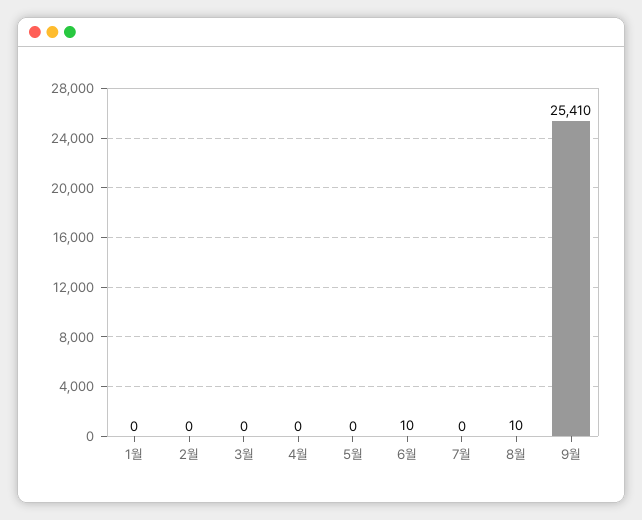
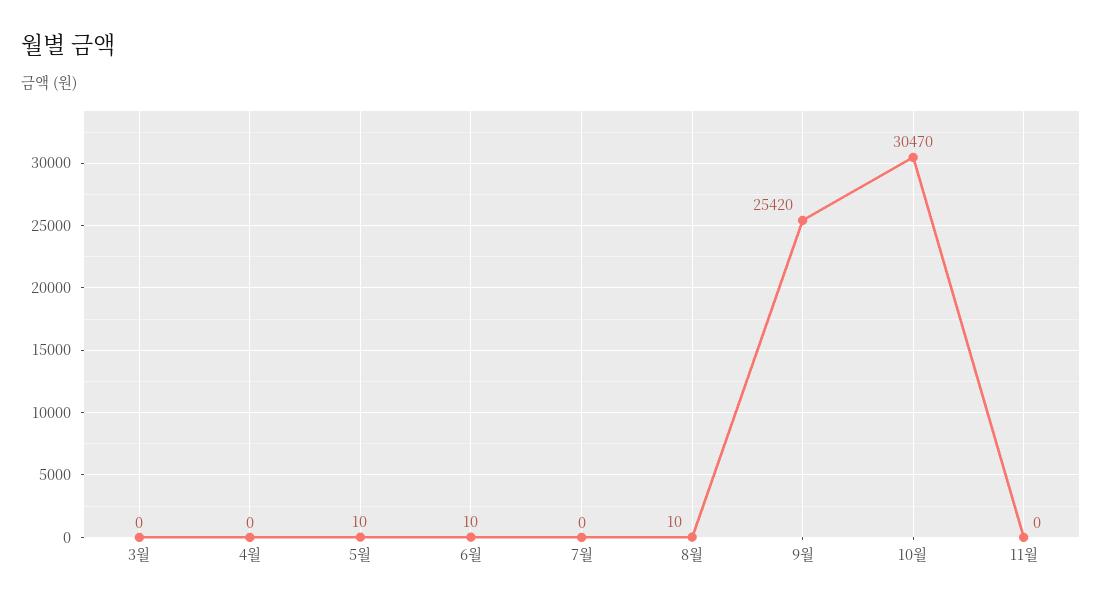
1월: 0 -> none
2월: 0 -> none
5월: 0 -> 10
9월: 25410 -> 25420
10월: none -> 30470
11월: none -> 0

